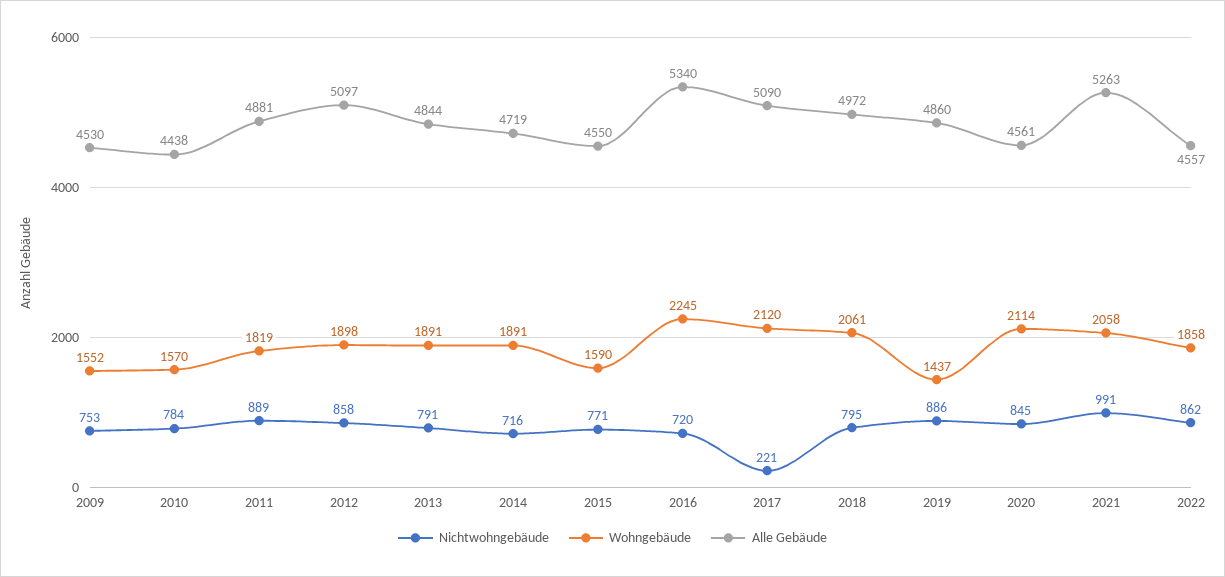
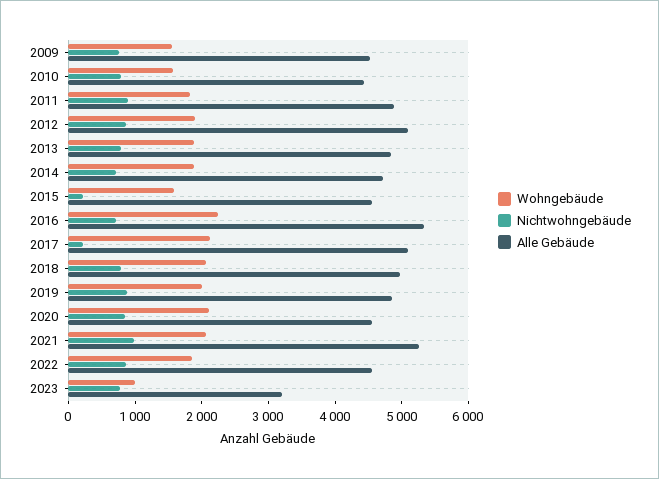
Nichtwohngebäude, 2015: 771 -> 200
Wohngebäude, 2019: 1437 -> 2000
Wohngebäude, 2023: none -> 1000
Nichtwohngebäude, 2023: none -> 800
Alle Gebäude, 2023: none -> 3200

